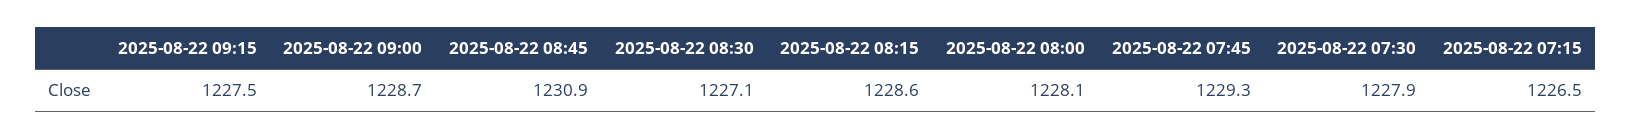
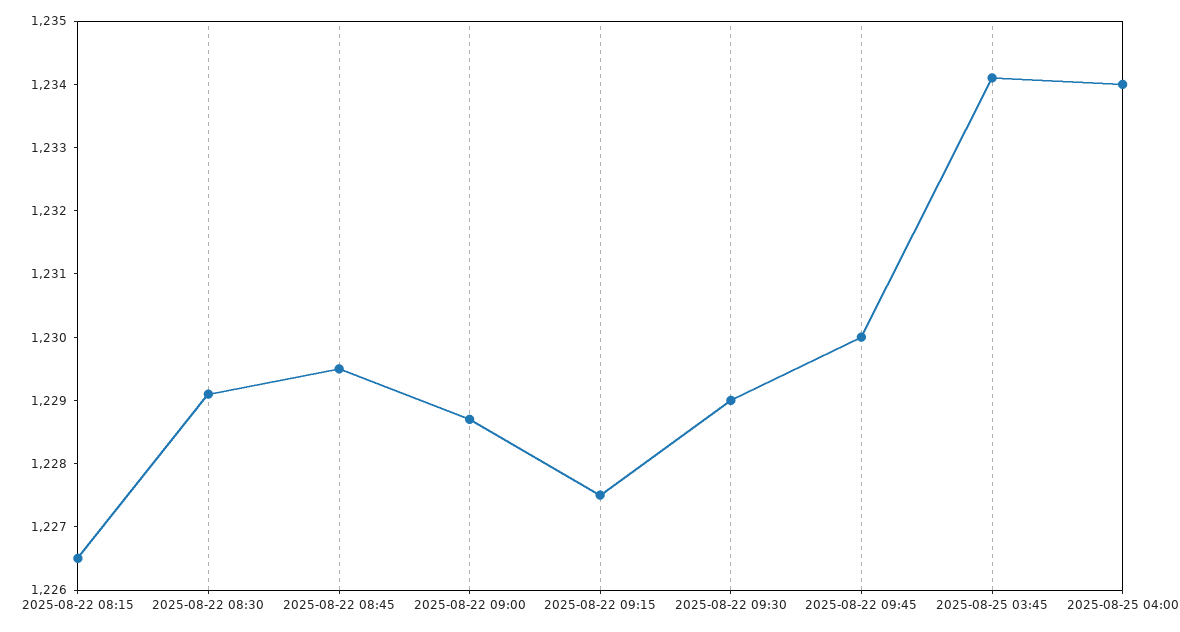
2025-08-22 08:45: 1230.9 -> 1229.5
2025-08-22 08:30: 1227.1 -> 1229
2025-08-22 08:15: 1228.6 -> 1226.5
2025-08-22 08:00: 1228.1 -> none
2025-08-22 07:45: 1229.3 -> none
2025-08-22 07:30: 1227.9 -> none
2025-08-22 07:15: 1226.5 -> none
2025-08-22 09:30: none -> 1229
2025-08-22 09:45: none -> 1230
2025-08-25 03:45: none -> 1234
2025-08-25 04:00: none -> 1234

